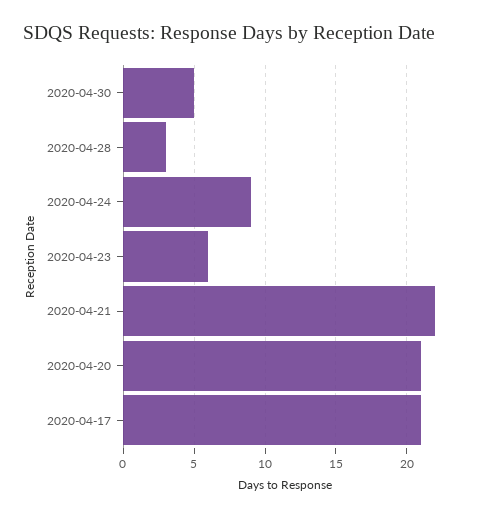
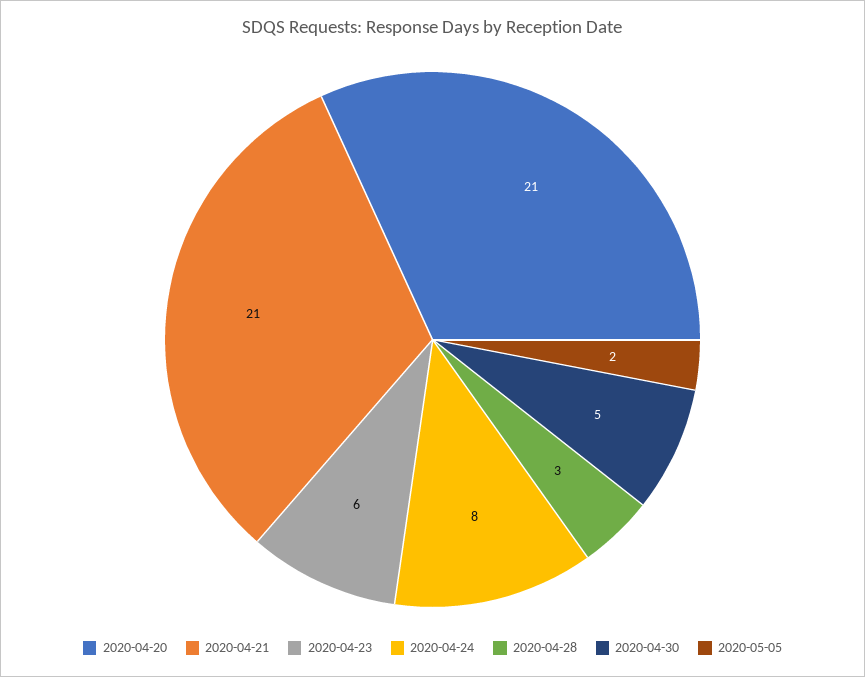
2020-04-24: 9 -> 8
2020-04-21: 22 -> 21
2020-04-17: 21 -> none
2020-05-05: none -> 2

